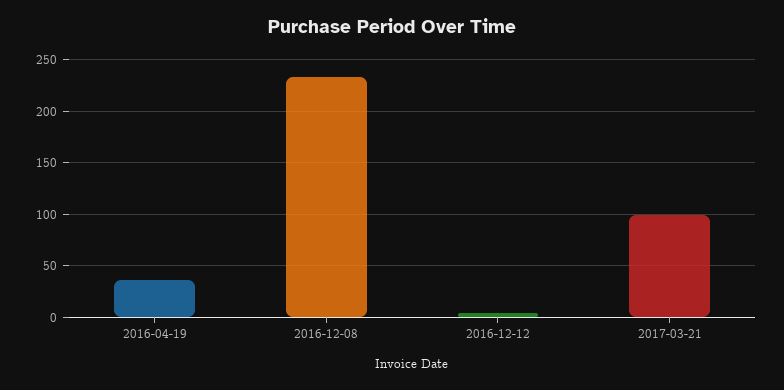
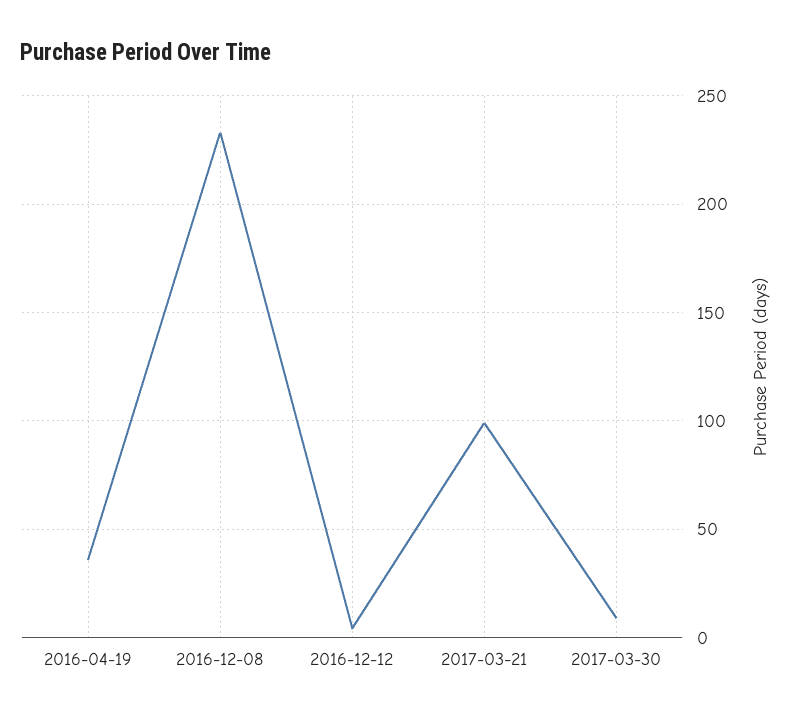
2017-03-30: none -> 10

